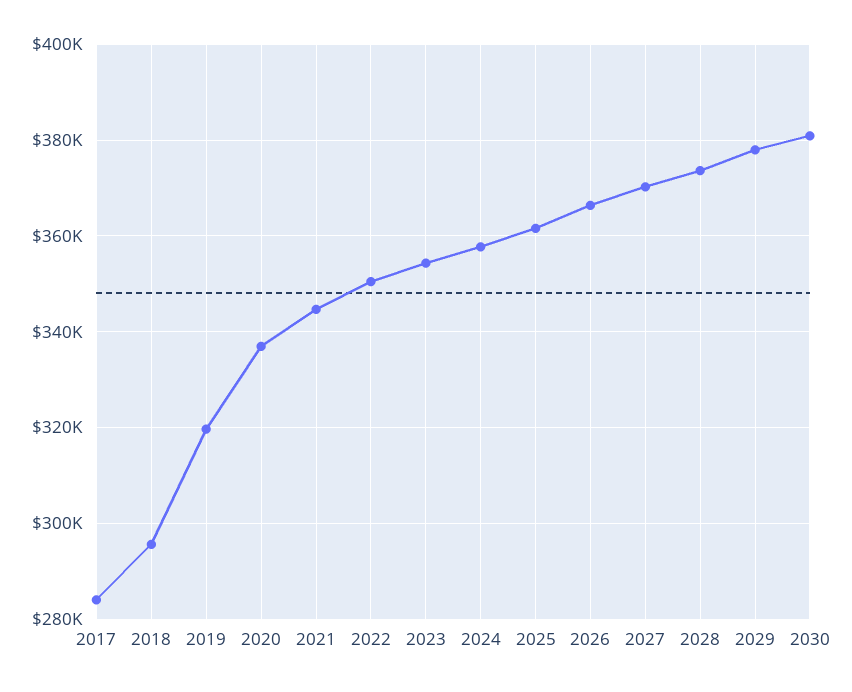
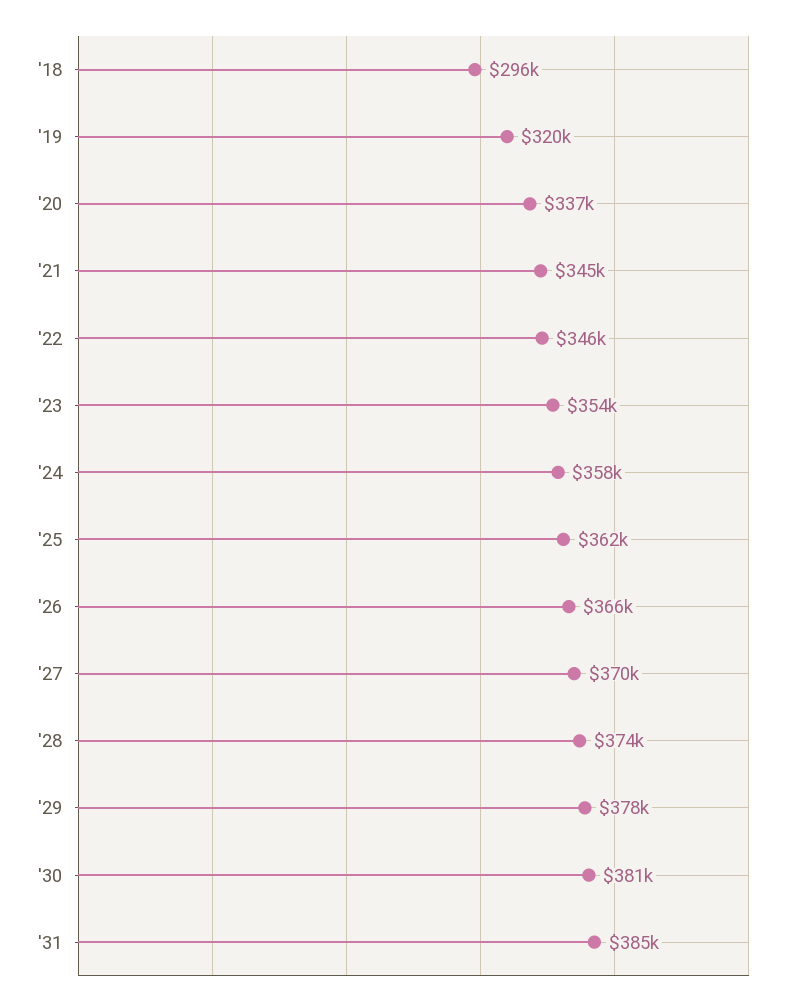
2017: 284000 -> none
2022: 350000 -> 346000
'31: none -> 385000

